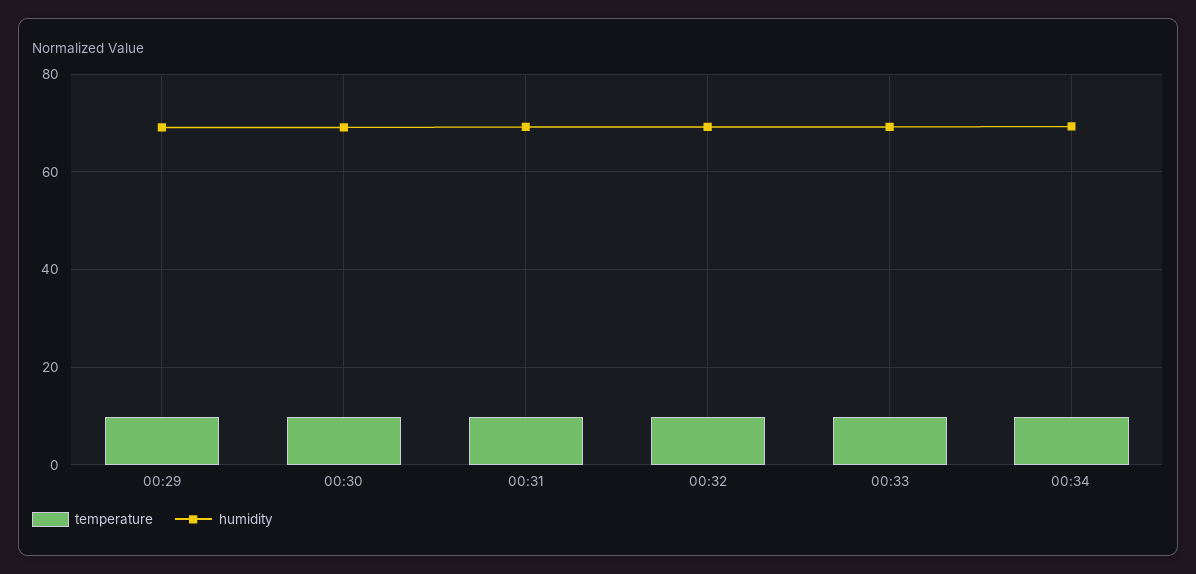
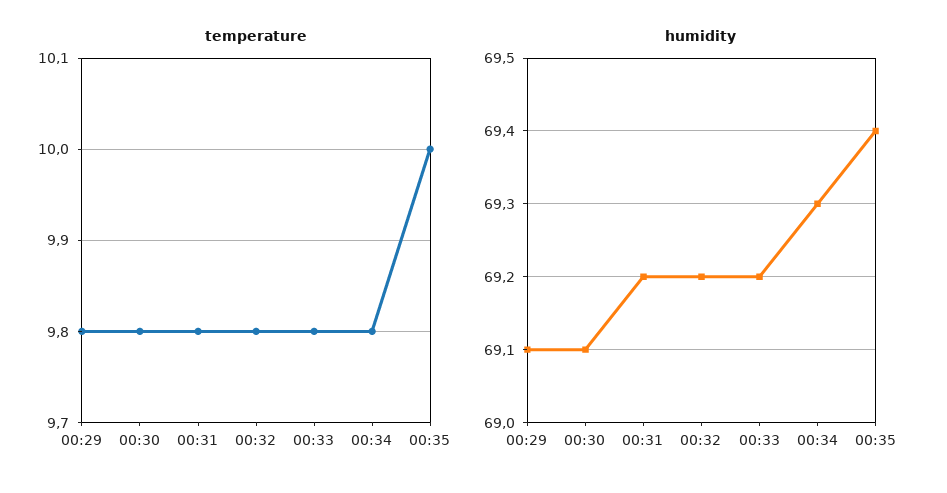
temperature, 00:35: none -> 10
humidity, 00:35: none -> 69.4

